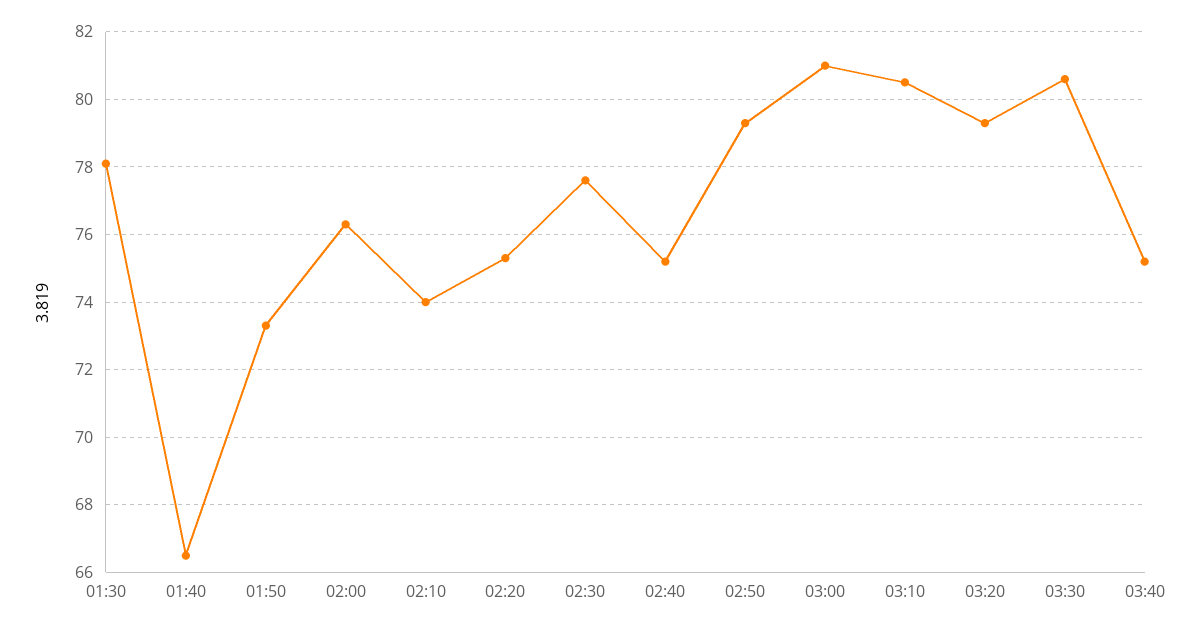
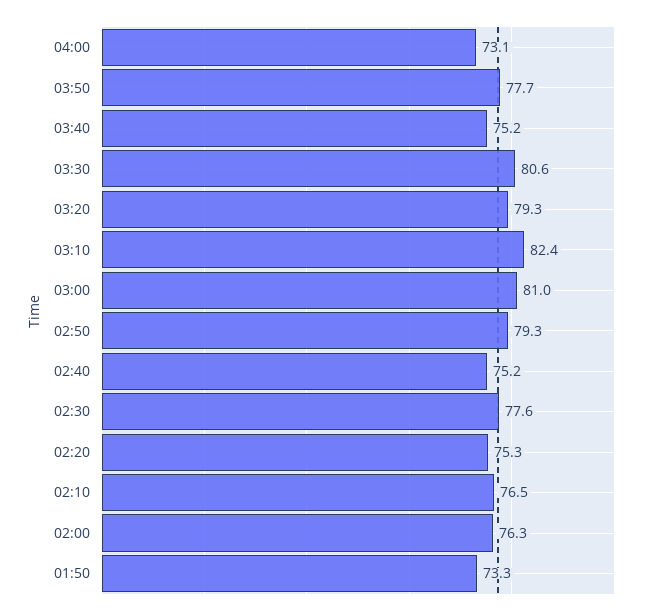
01:30: 78 -> none
01:40: 66.5 -> none
02:10: 74 -> 76.5
03:10: 80.5 -> 82.4
04:00: none -> 73.1
03:50: none -> 77.7

